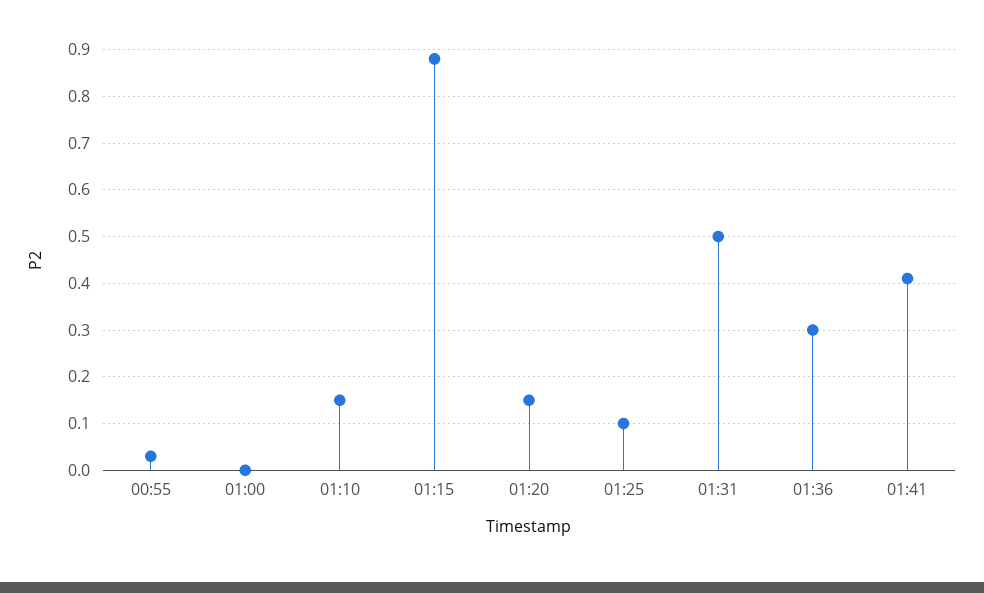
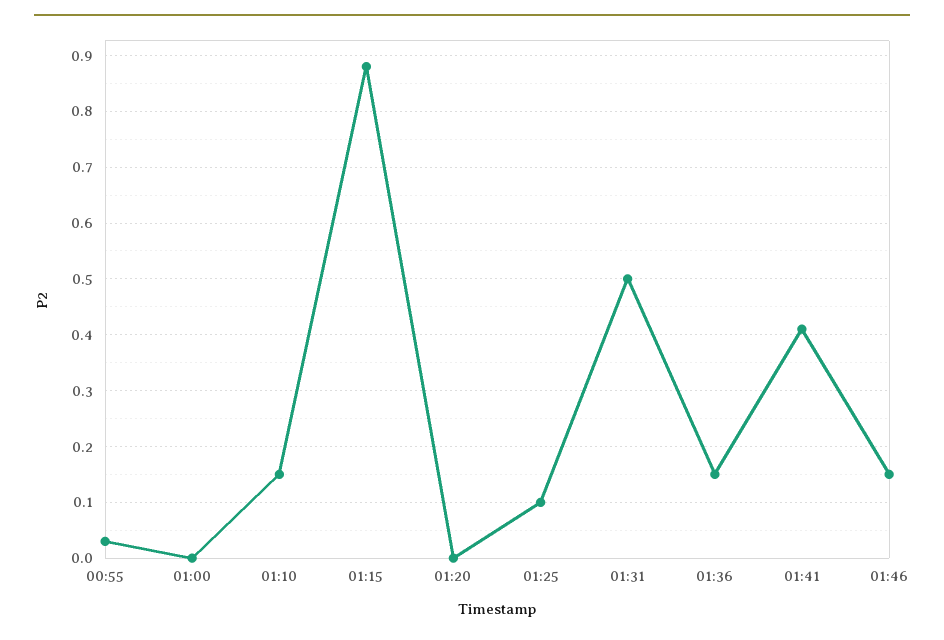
01:20: 0.15 -> 0
01:36: 0.3 -> 0.15
01:46: none -> 0.15

